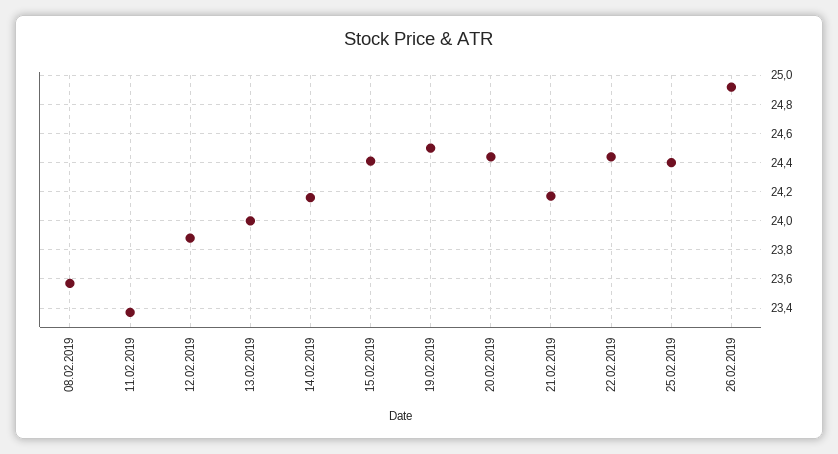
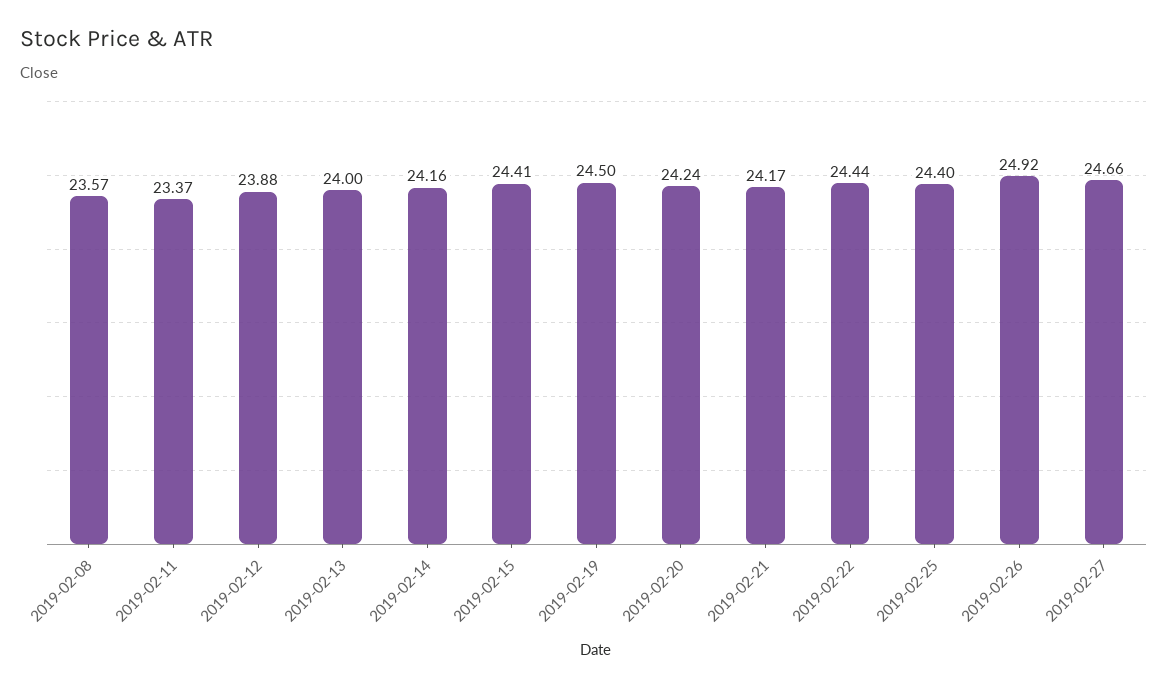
20.02.2019: 24.45 -> 24.24
2019-02-27: none -> 24.66

